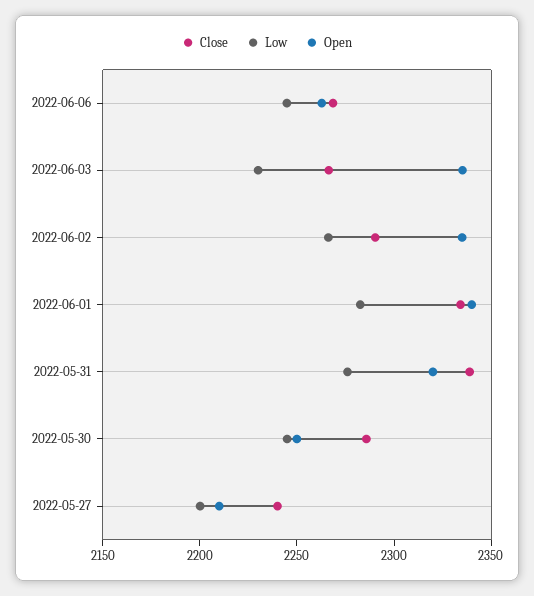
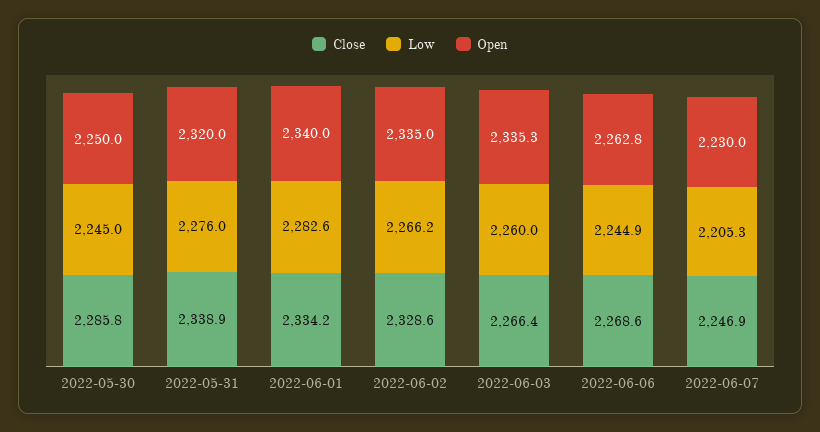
Low, 2022-06-03: 2230 -> 2260
Close, 2022-06-02: 2290 -> 2328.6
Close, 2022-05-27: 2240 -> none
Low, 2022-05-27: 2200 -> none
Open, 2022-05-27: 2210 -> none
Close, 2022-06-07: none -> 2246.9
Low, 2022-06-07: none -> 2205.3
Open, 2022-06-07: none -> 2230

